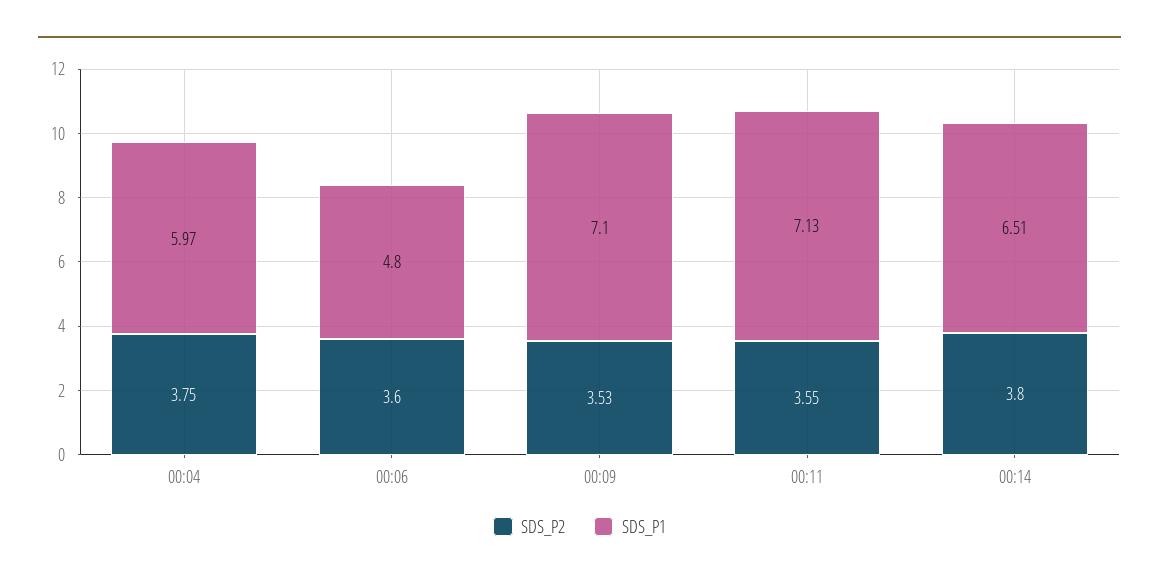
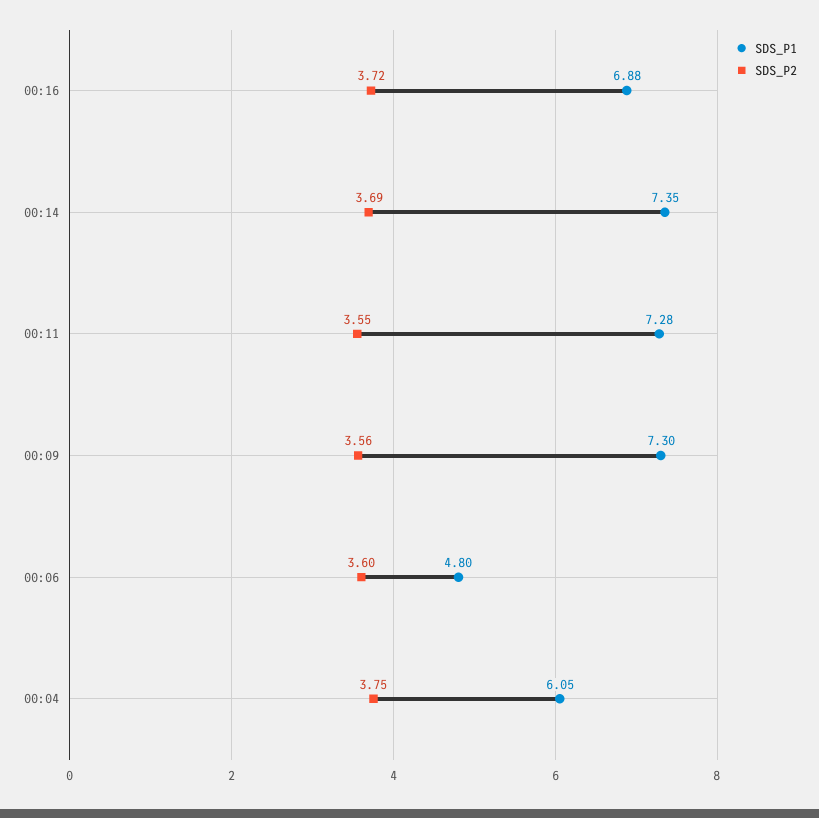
SDS_P1, 00:04: 5.97 -> 6.05
SDS_P2, 00:09: 3.53 -> 3.56
SDS_P1, 00:09: 7.1 -> 7.3
SDS_P1, 00:11: 7.13 -> 7.28
SDS_P2, 00:14: 3.8 -> 3.69
SDS_P1, 00:14: 6.51 -> 7.35
SDS_P1, 00:16: none -> 6.88
SDS_P2, 00:16: none -> 3.72

